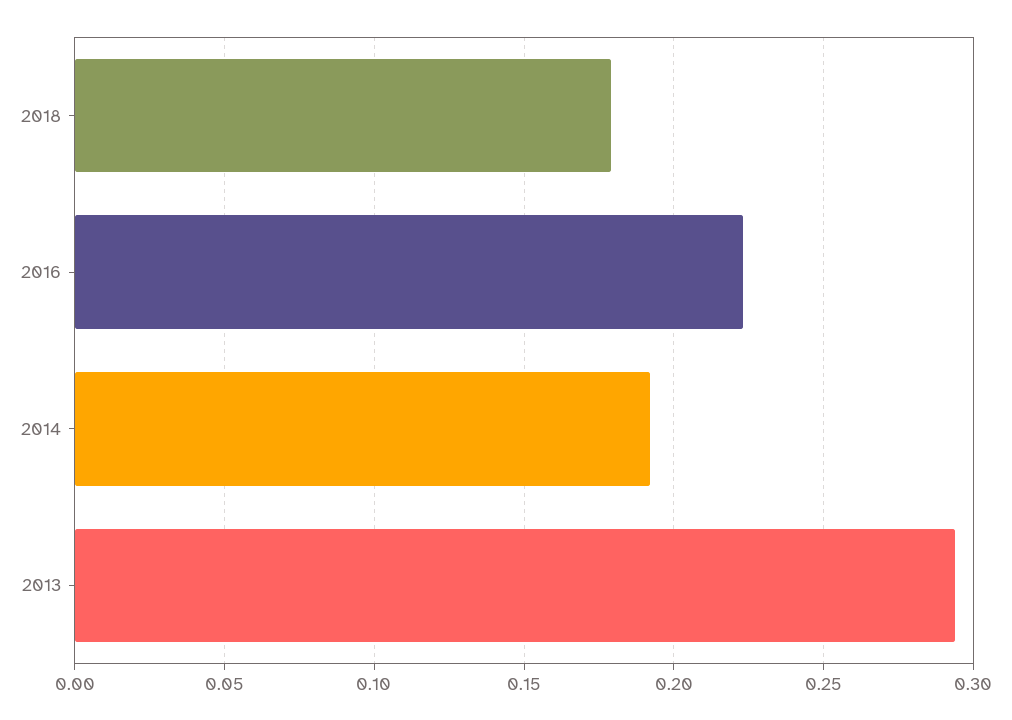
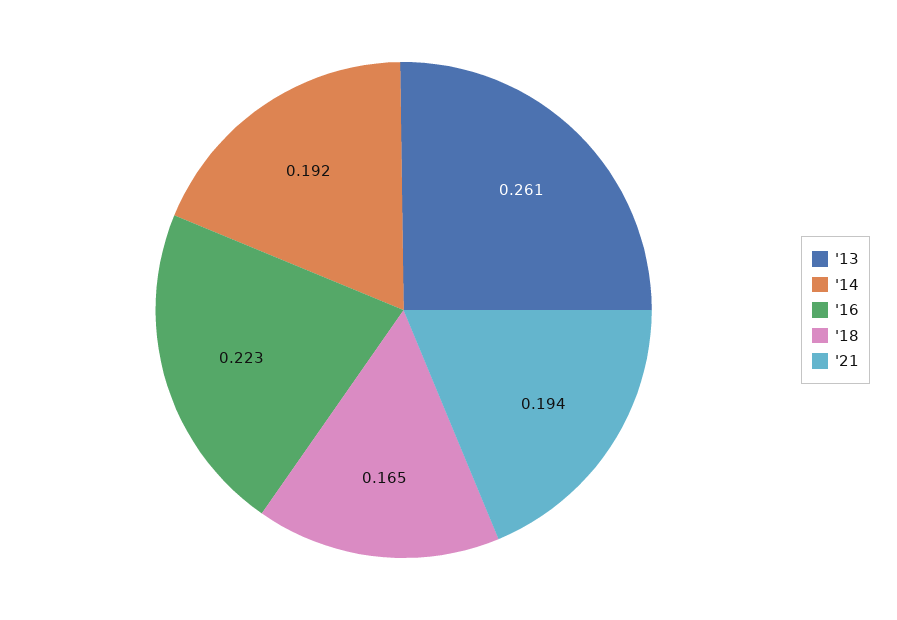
2018: 0.18 -> 0.165
2013: 0.295 -> 0.261
'21: none -> 0.194

